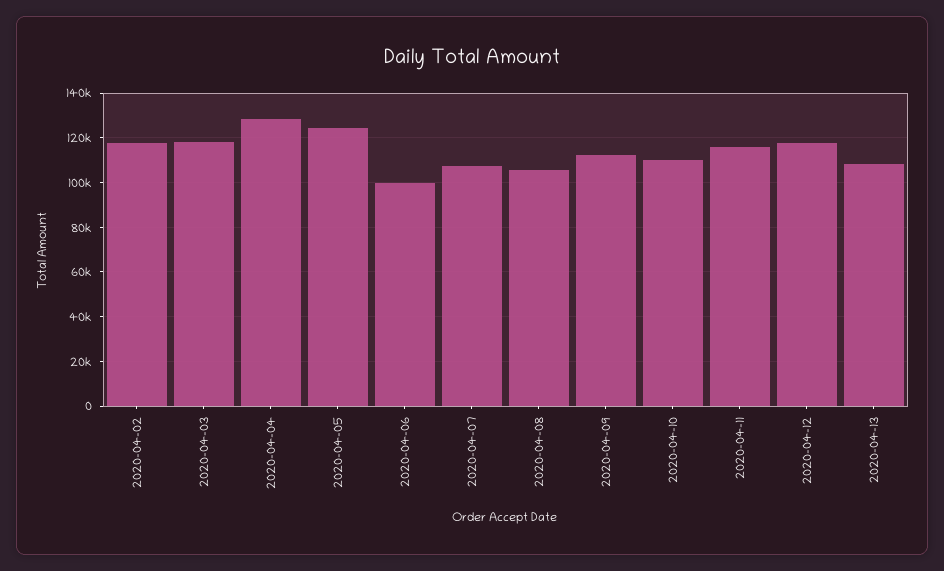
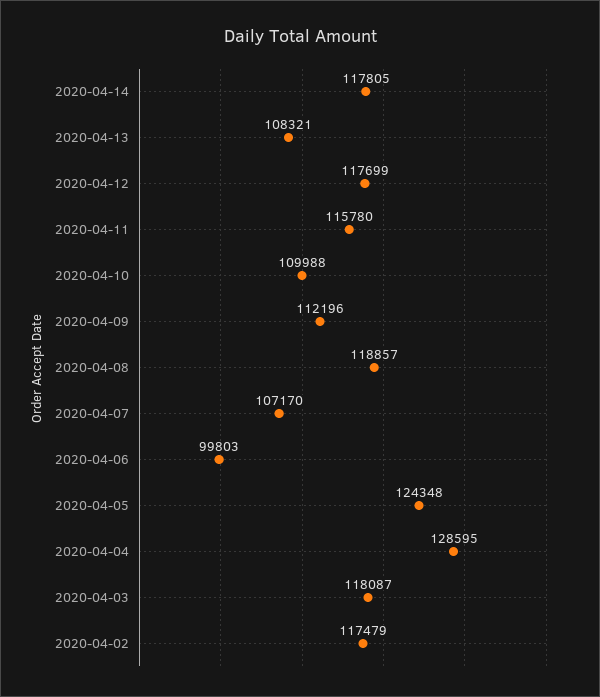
2020-04-08: 105000 -> 118857
2020-04-14: none -> 117805

